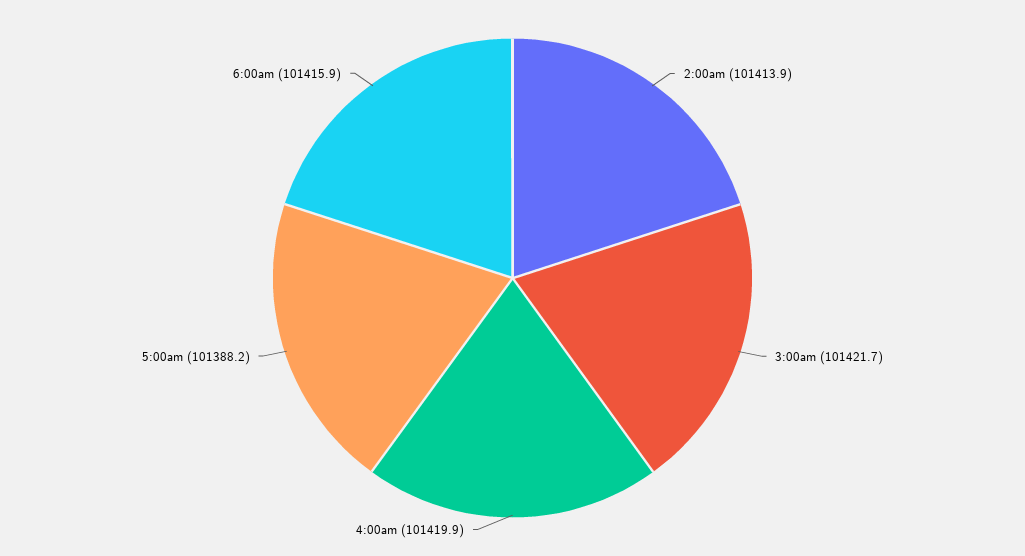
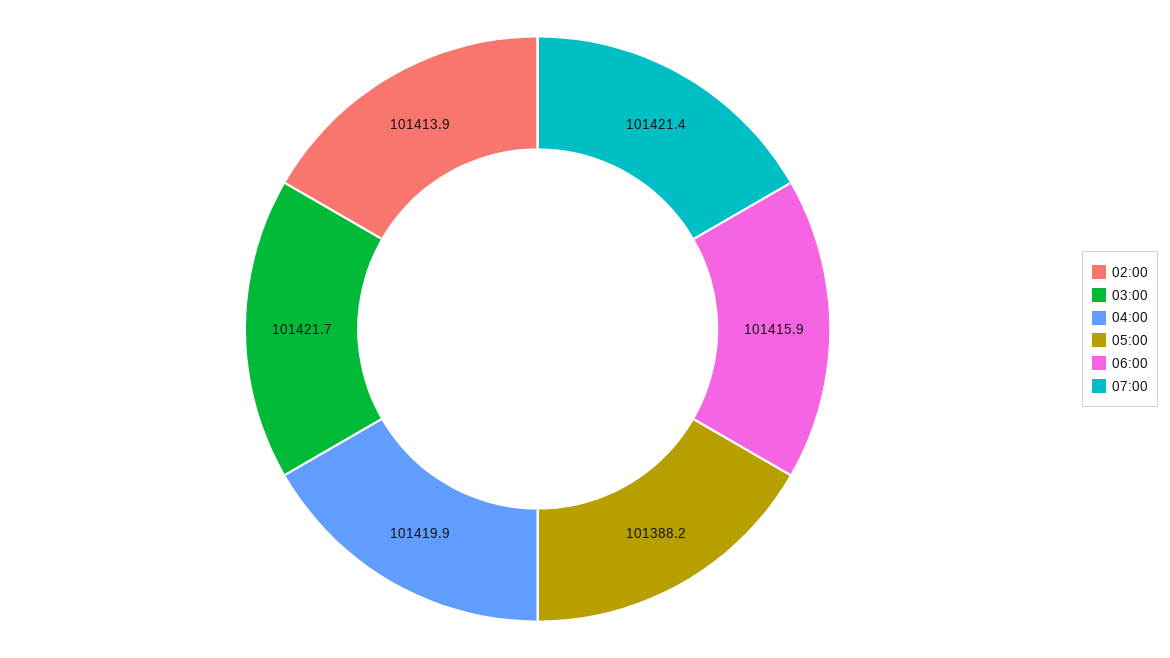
07:00: none -> 101421.4

